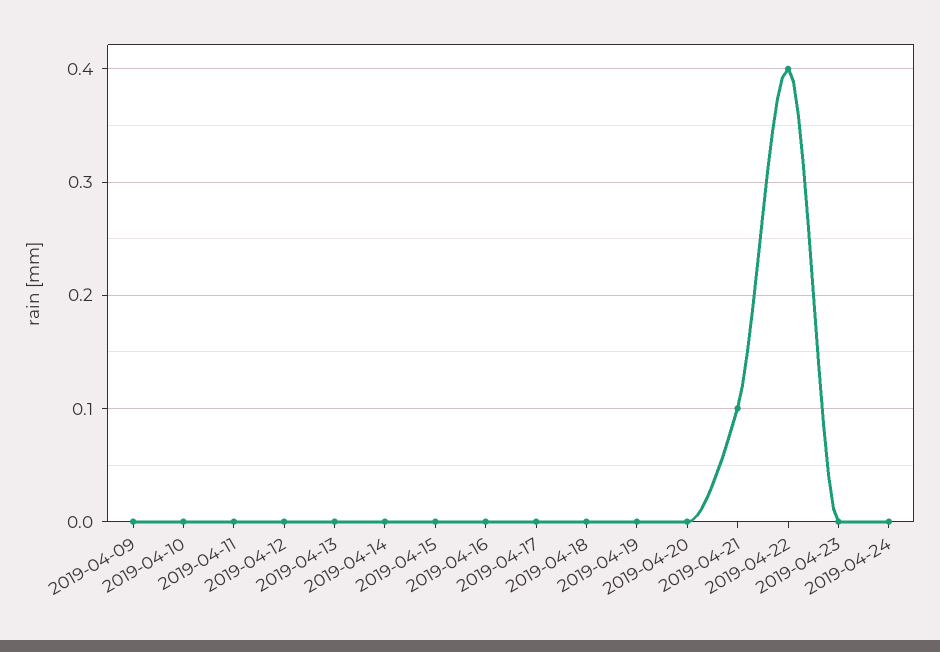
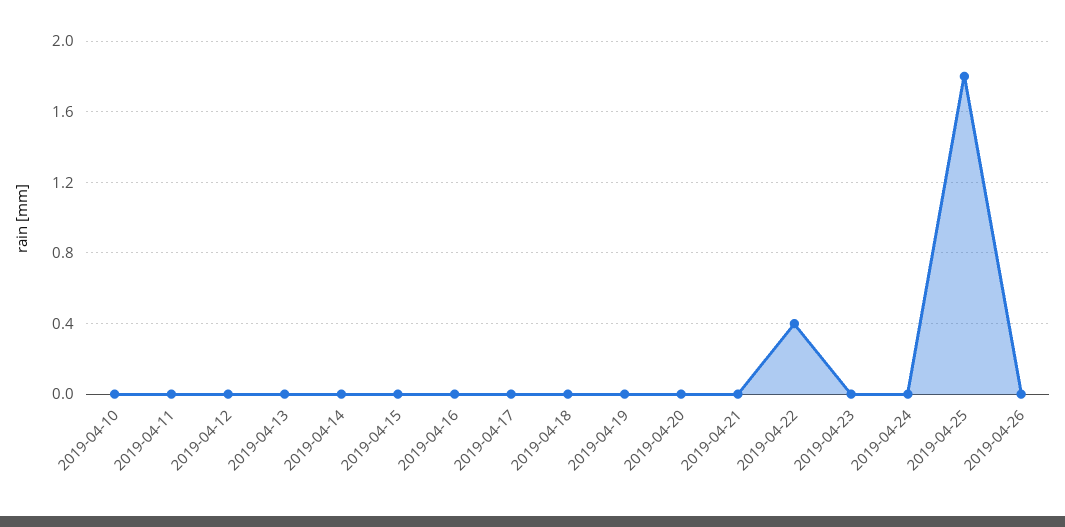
2019-04-09: 0 -> none
2019-04-21: 0.1 -> 0
2019-04-25: none -> 1.8
2019-04-26: none -> 0

